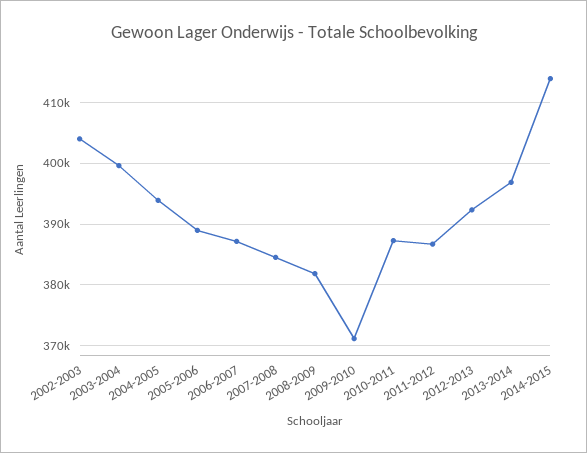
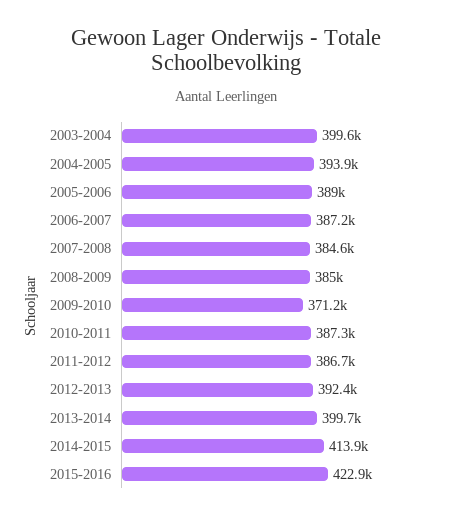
2002-2003: 404000 -> none
2008-2009: 382000 -> 385000
2013-2014: 397000 -> 399700
2015-2016: none -> 422900

